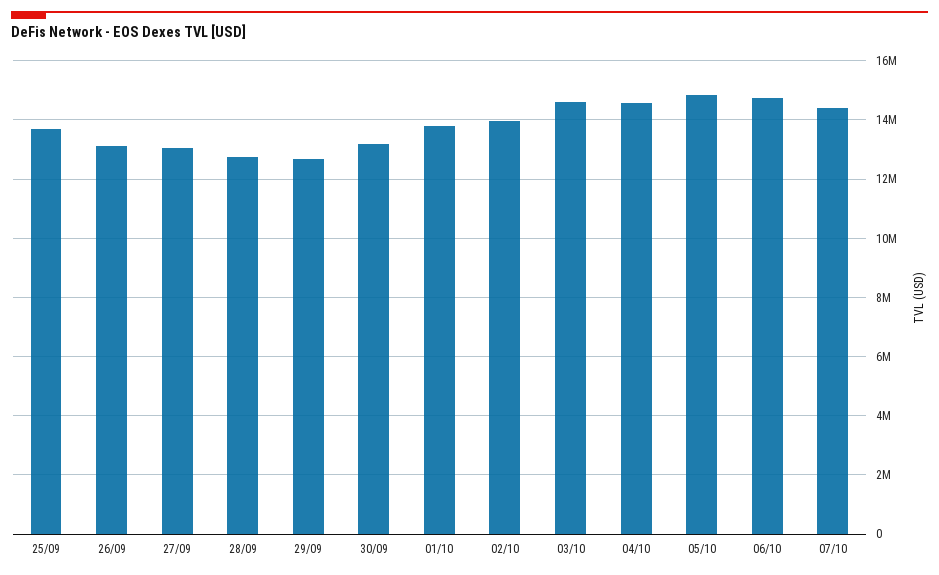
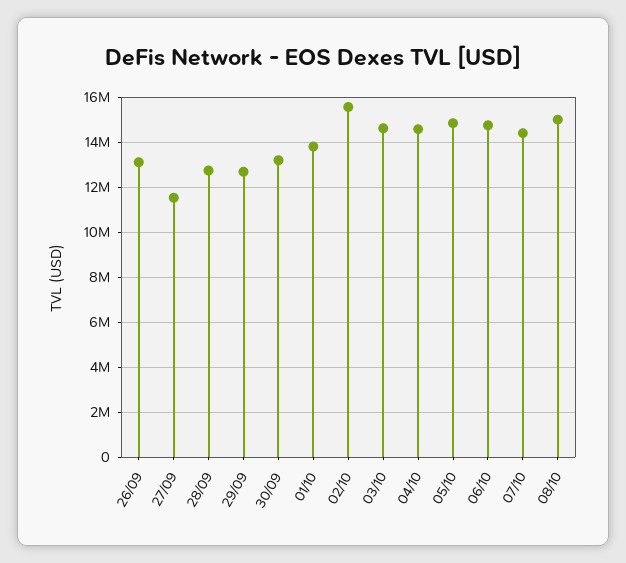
25/09: 13750000 -> none
27/09: 13000000 -> 11500000
02/10: 14000000 -> 15500000
08/10: none -> 15000000

